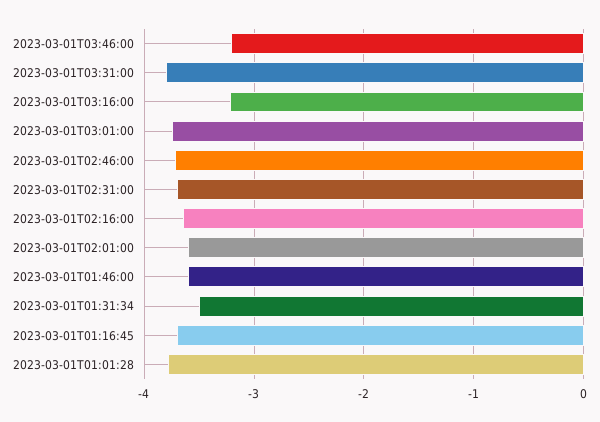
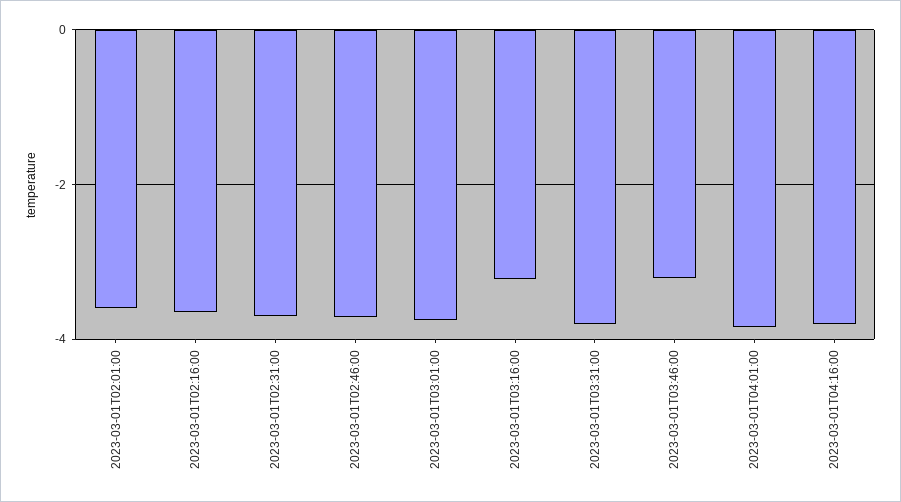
2023-03-01T01:46:00: -3.6 -> none
2023-03-01T01:31:34: -3.5 -> none
2023-03-01T01:16:45: -3.7 -> none
2023-03-01T01:01:28: -3.8 -> none
2023-03-01T04:01:00: none -> -3.8
2023-03-01T04:16:00: none -> -3.8

